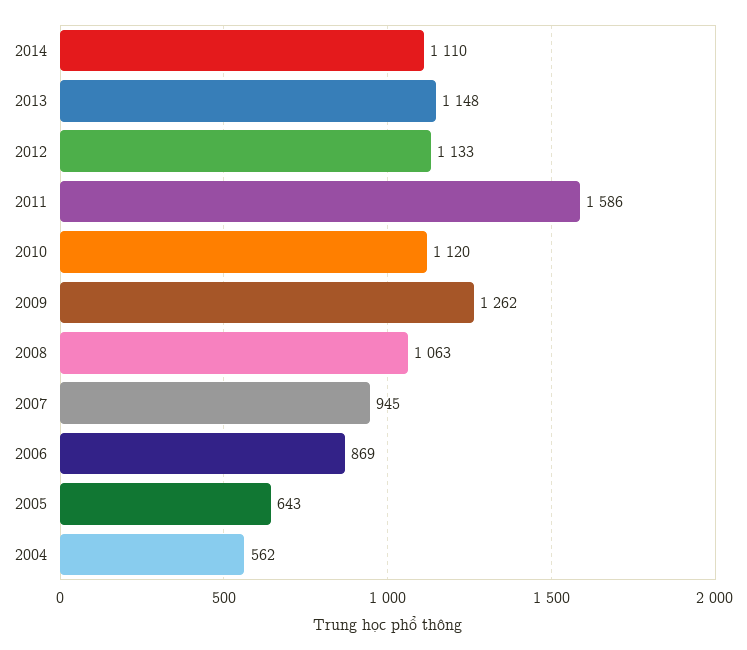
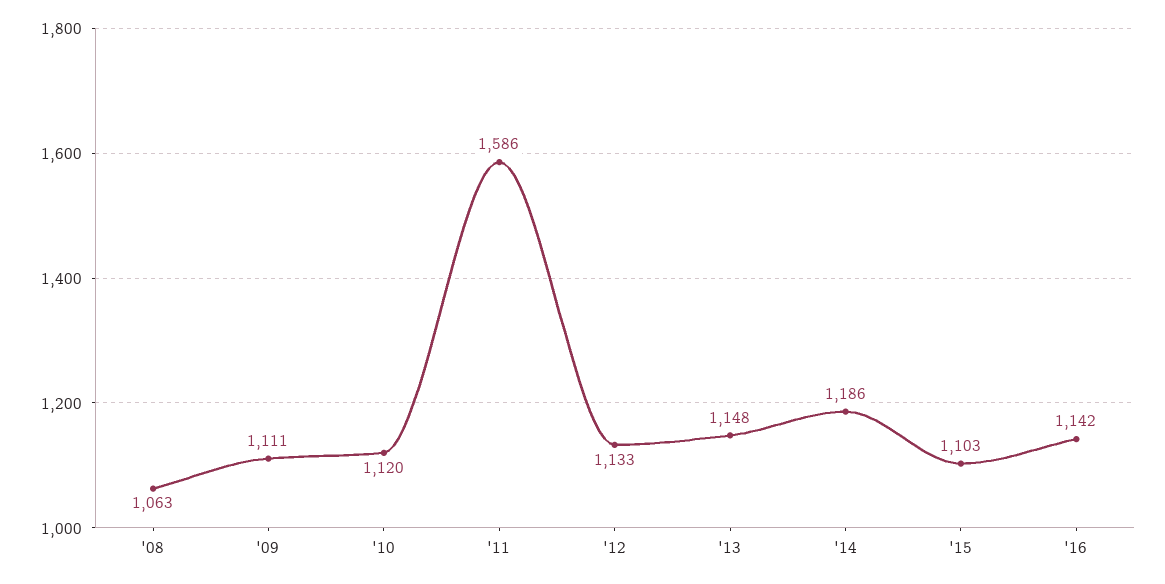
2014: 1110 -> 1186
2009: 1262 -> 1111
2007: 945 -> none
2006: 869 -> none
2005: 643 -> none
2004: 562 -> none
'15: none -> 1103
'16: none -> 1142

